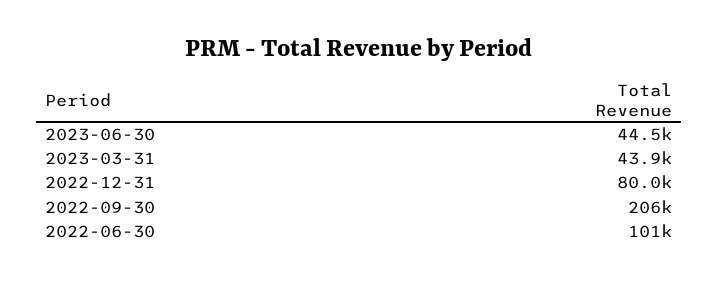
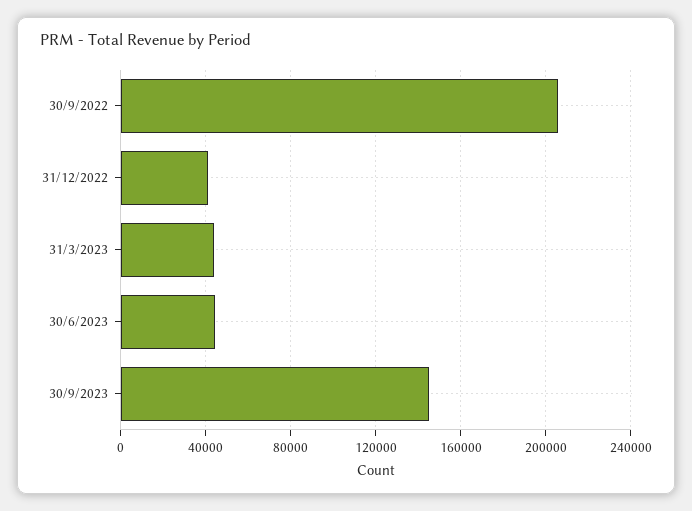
2022-12-31: 80000 -> 40000
2022-06-30: 101000 -> none
30/9/2023: none -> 145000

